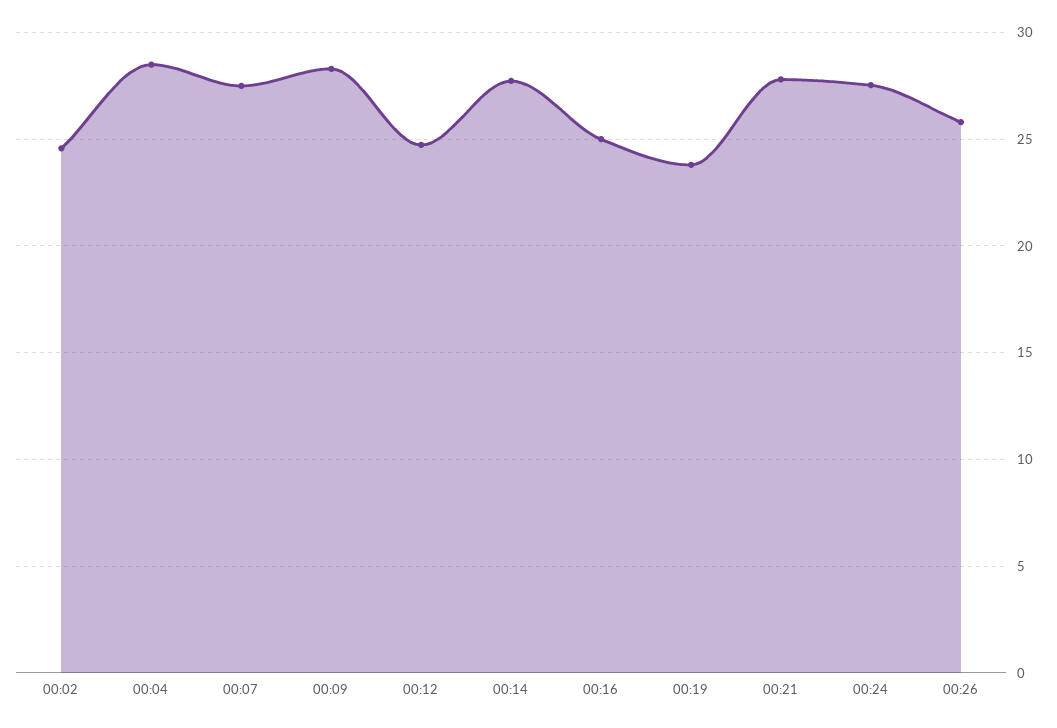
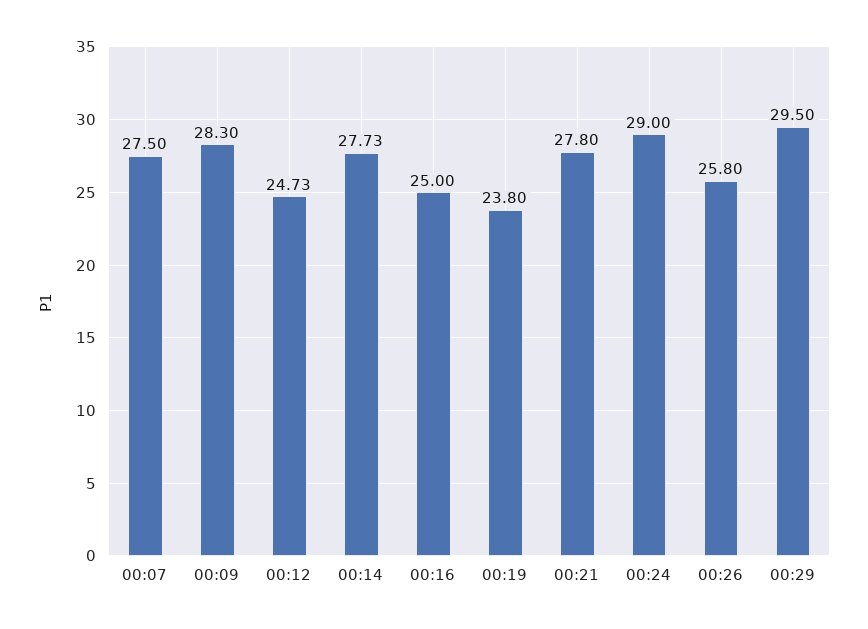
00:02: 24.5 -> none
00:04: 28.5 -> none
00:24: 27.5 -> 29
00:29: none -> 29.5

